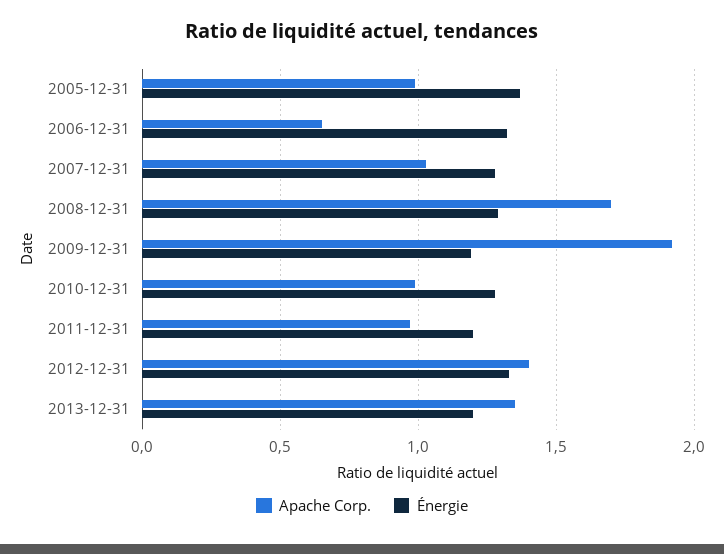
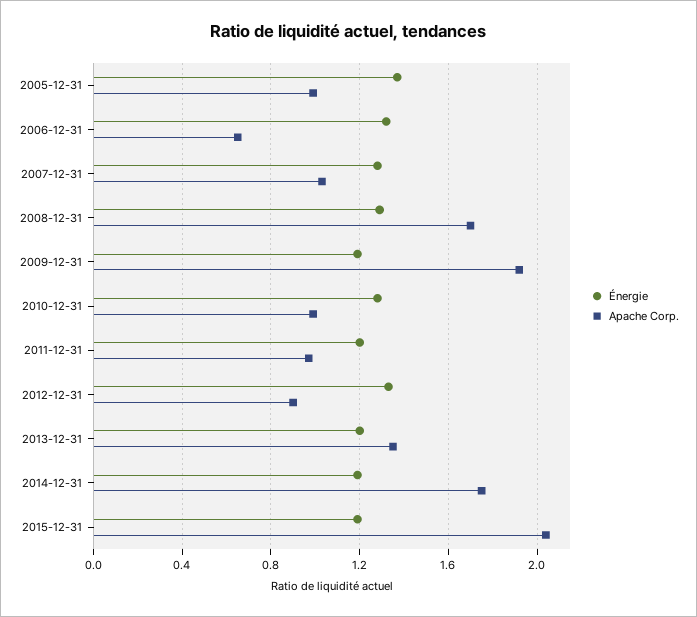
Apache Corp., 2012-12-31: 1.4 -> 0.9
Énergie, 2014-12-31: none -> 1.2
Apache Corp., 2014-12-31: none -> 1.75
Énergie, 2015-12-31: none -> 1.2
Apache Corp., 2015-12-31: none -> 2.05

